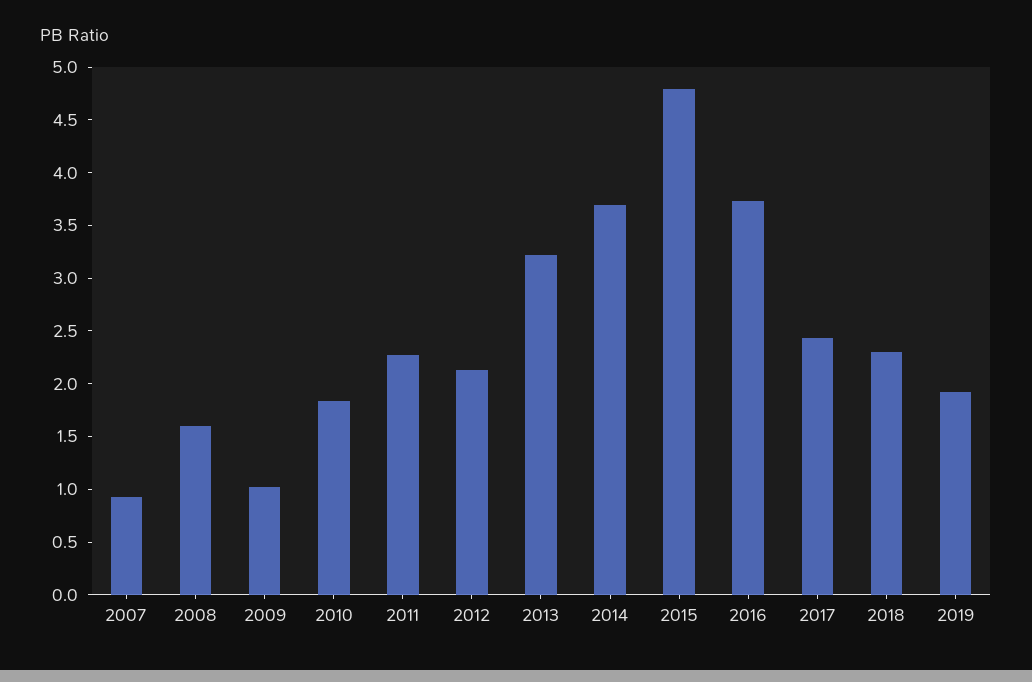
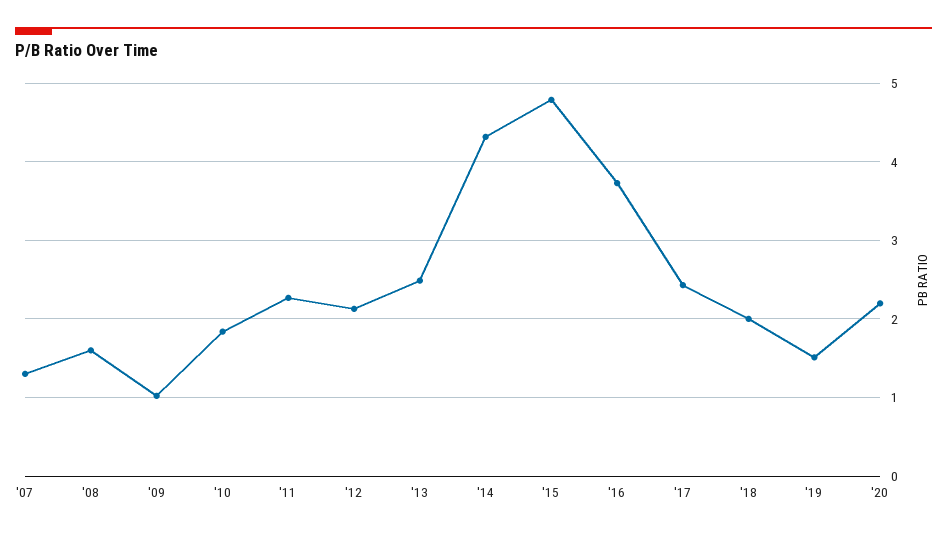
2007: 0.9 -> 1.3
2013: 3.2 -> 2.5
2014: 3.7 -> 4.3
2018: 2.3 -> 2
2019: 1.9 -> 1.5
'20: none -> 2.2

